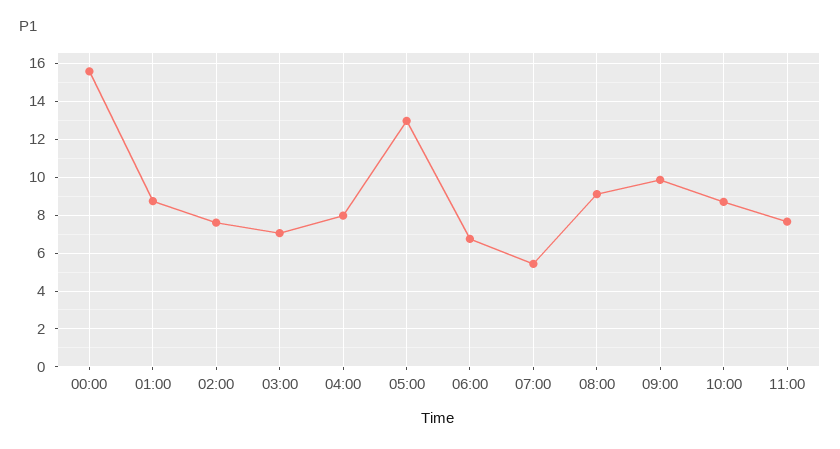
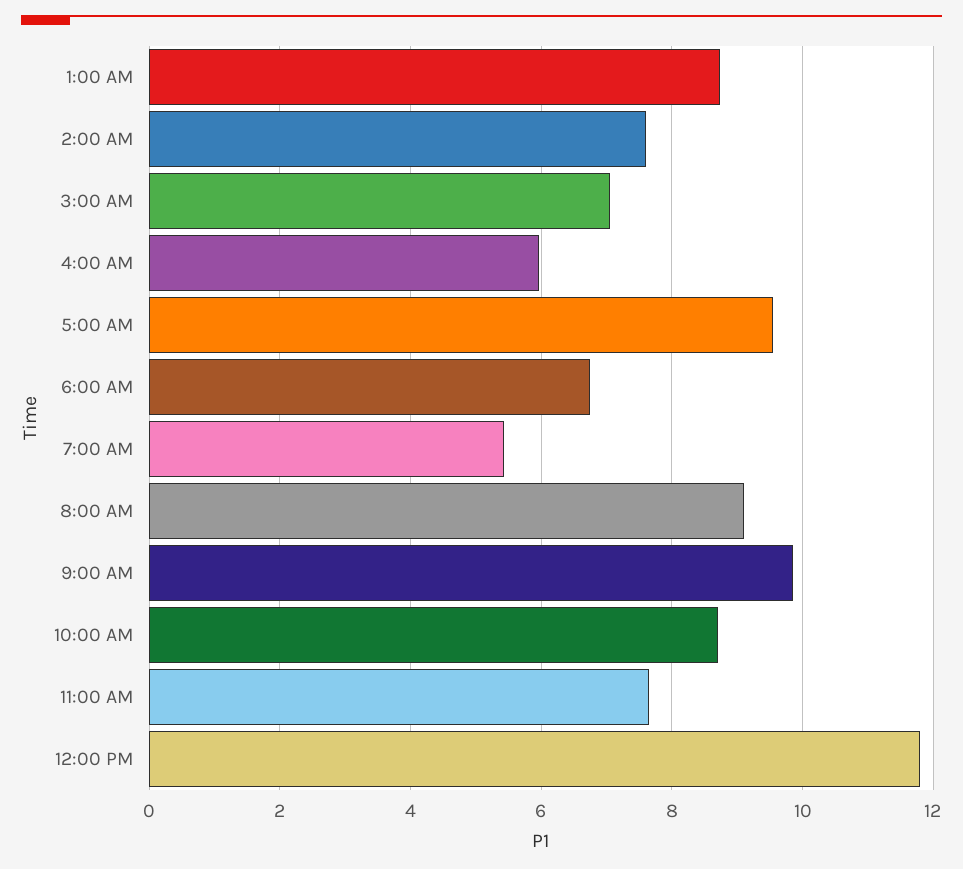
00:00: 15.5 -> none
04:00: 8 -> 6
05:00: 13 -> 9.6
12:00 PM: none -> 11.8

